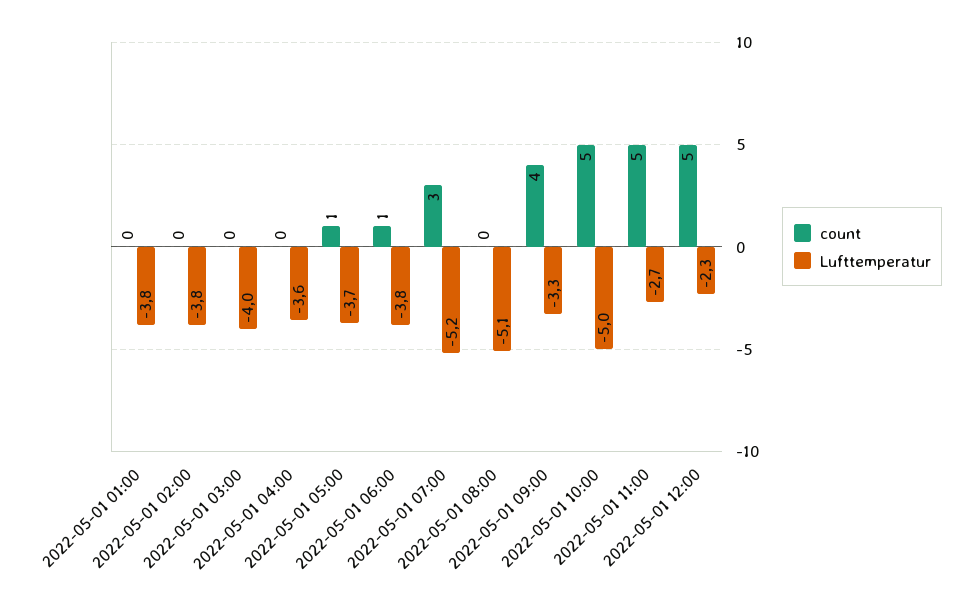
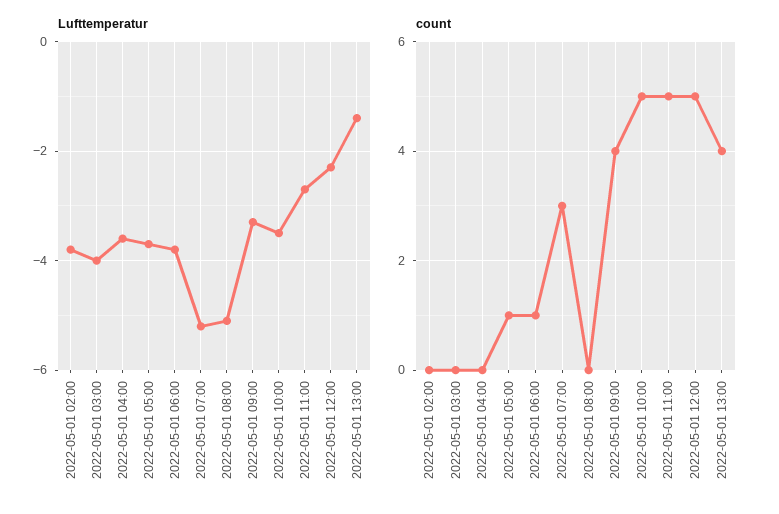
count, 2022-05-01 01:00: 0 -> none
Lufttemperatur, 2022-05-01 01:00: -3.8 -> none
Lufttemperatur, 2022-05-01 10:00: -5 -> -3.5
Lufttemperatur, 2022-05-01 13:00: none -> -1.5
count, 2022-05-01 13:00: none -> 4

